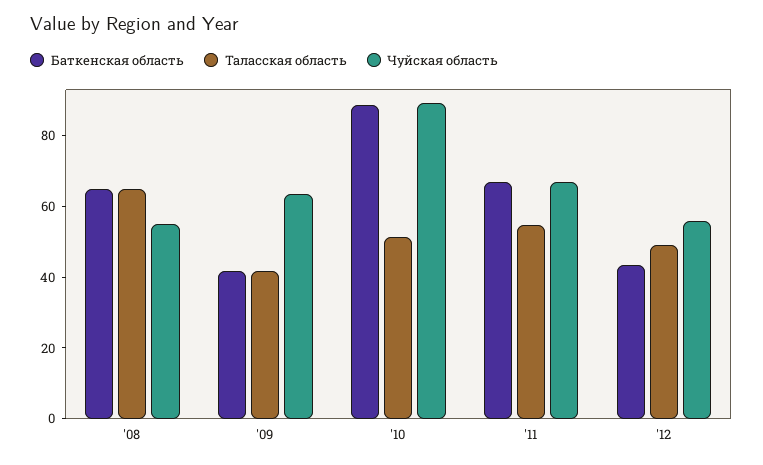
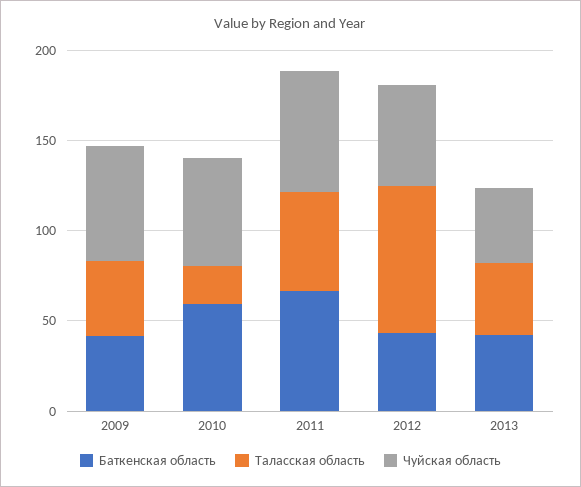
Баткенская область, '08: 65 -> none
Таласская область, '08: 65 -> none
Чуйская область, '08: 55 -> none
Баткенская область, '10: 90 -> 60
Таласская область, '10: 50 -> 20
Чуйская область, '10: 90 -> 60
Таласская область, '12: 50 -> 80
Баткенская область, 2013: none -> 40
Таласская область, 2013: none -> 40
Чуйская область, 2013: none -> 40

